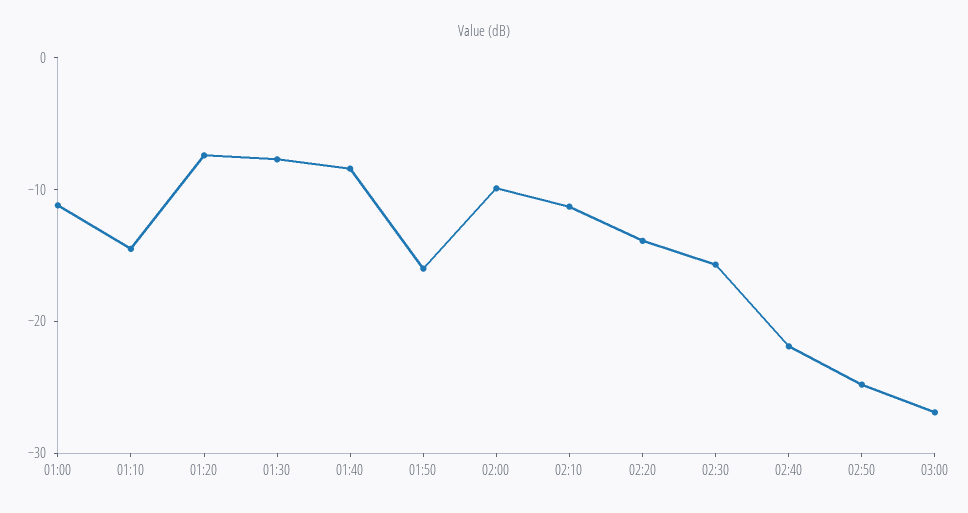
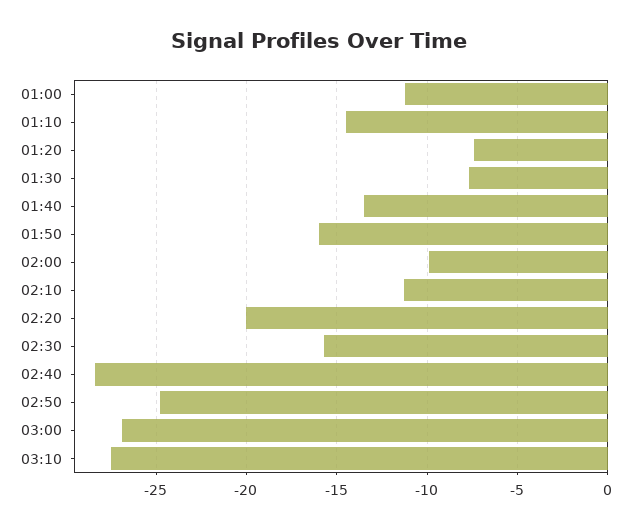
01:40: -8 -> -13.5
02:20: -14 -> -20
02:40: -22 -> -28.5
03:10: none -> -27.5

